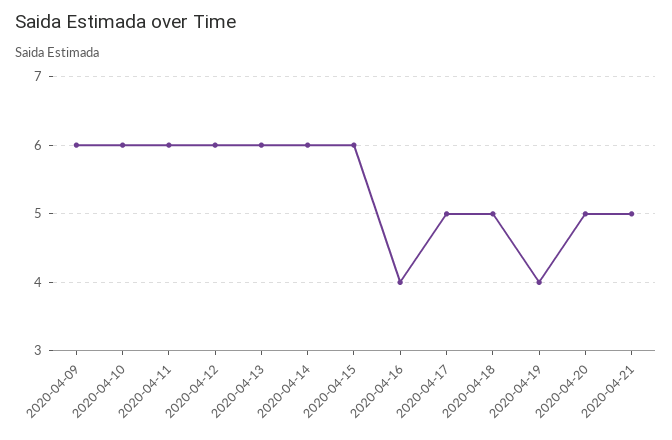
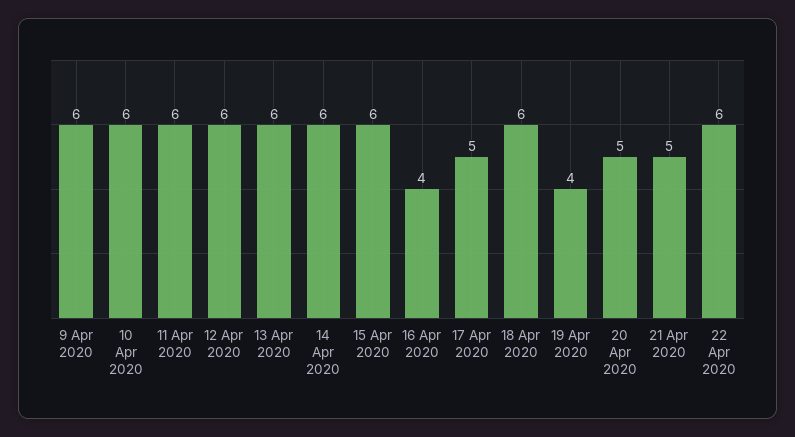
2020-04-18: 5 -> 6
22 Apr 2020: none -> 6

